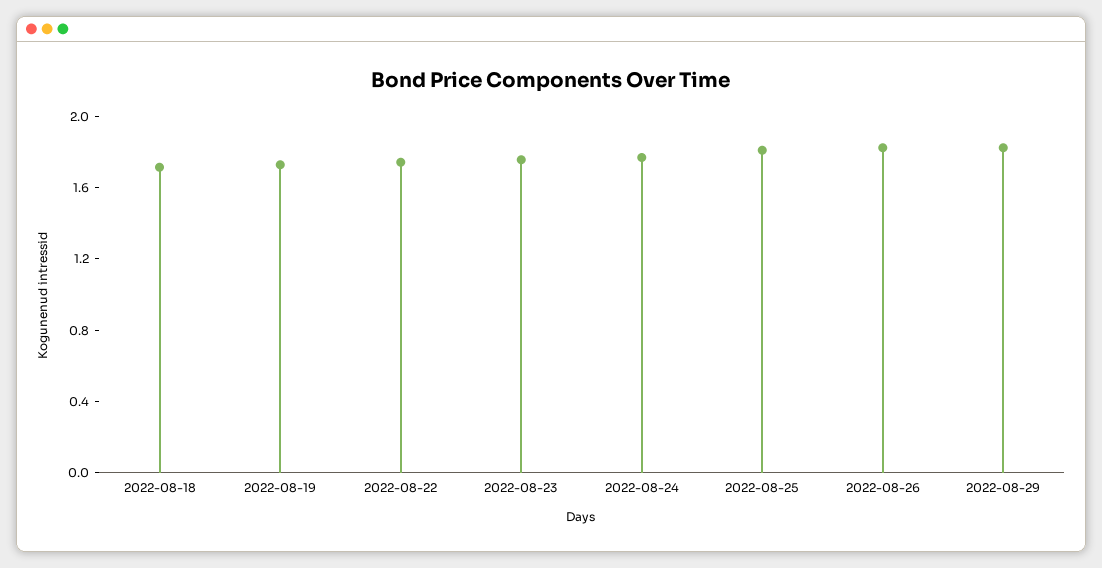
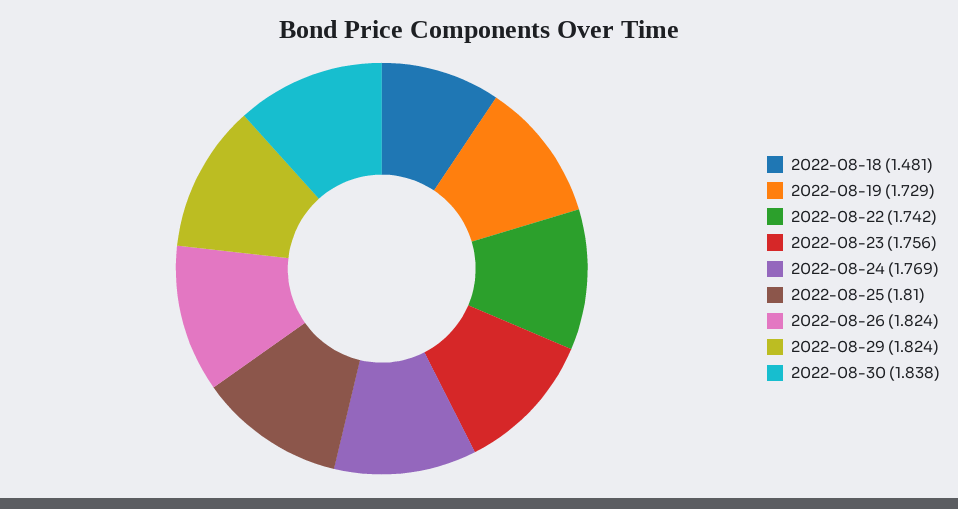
2022-08-18: 1.7 -> 1.481
2022-08-30: none -> 1.838

